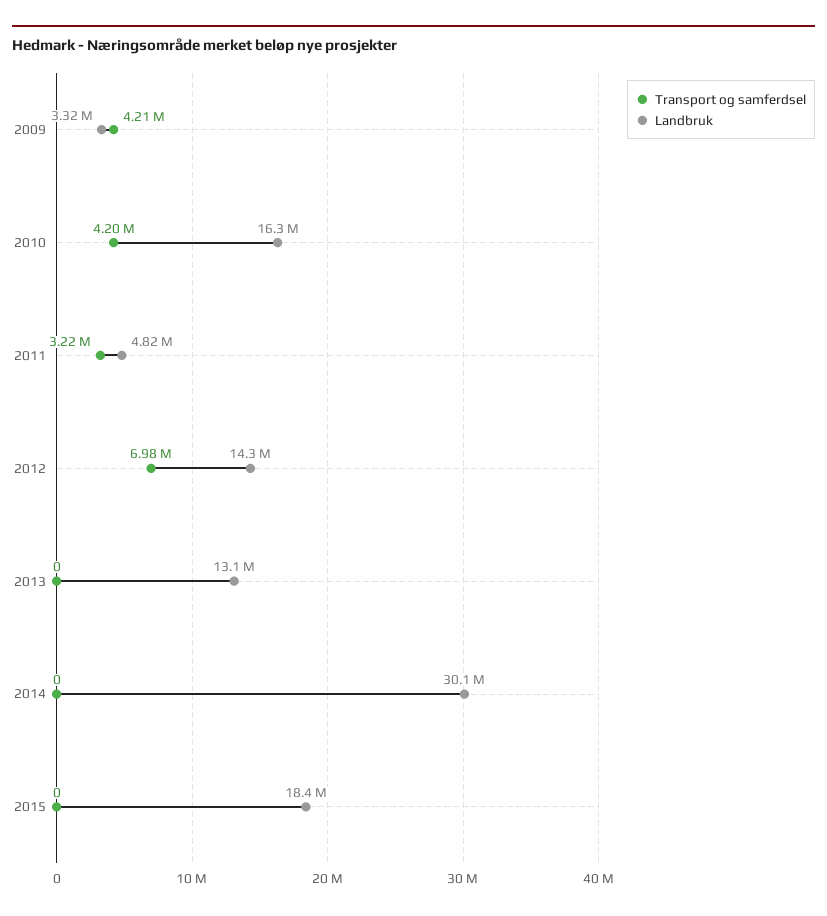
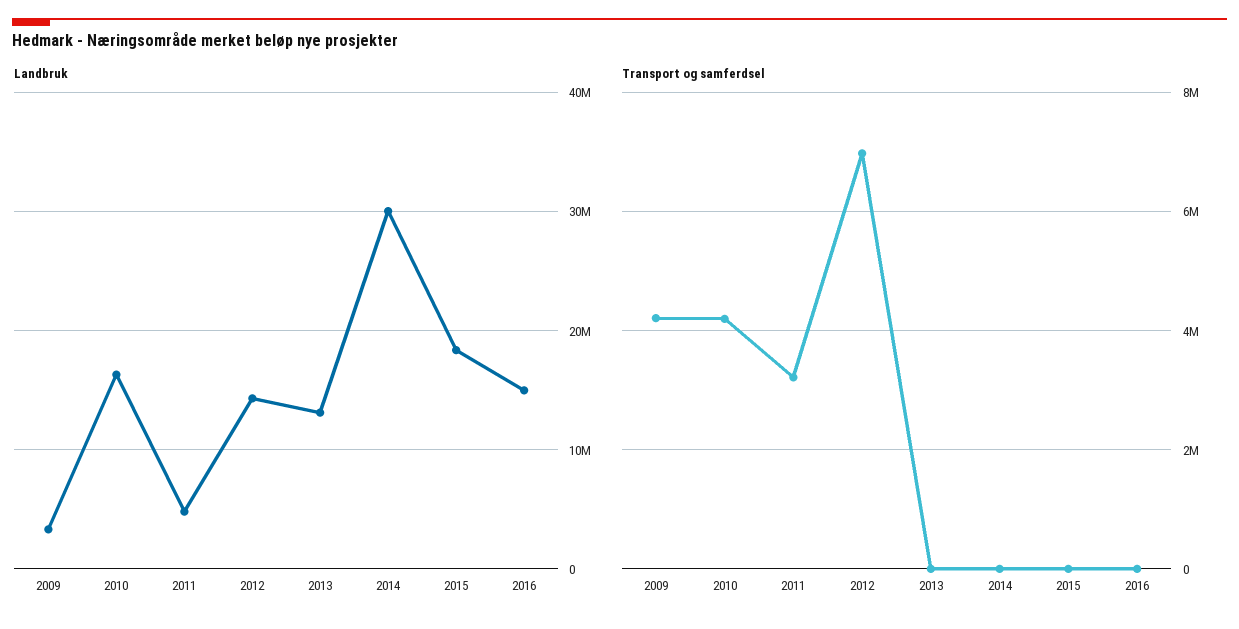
Landbruk, 2016: none -> 15000000
Transport og samferdsel, 2016: none -> 0

